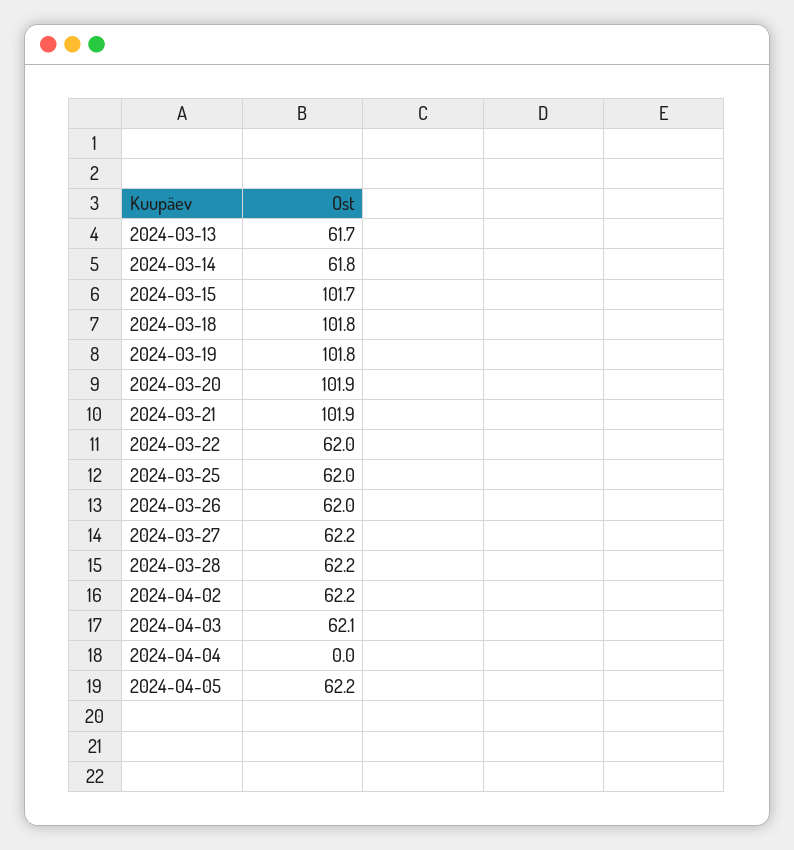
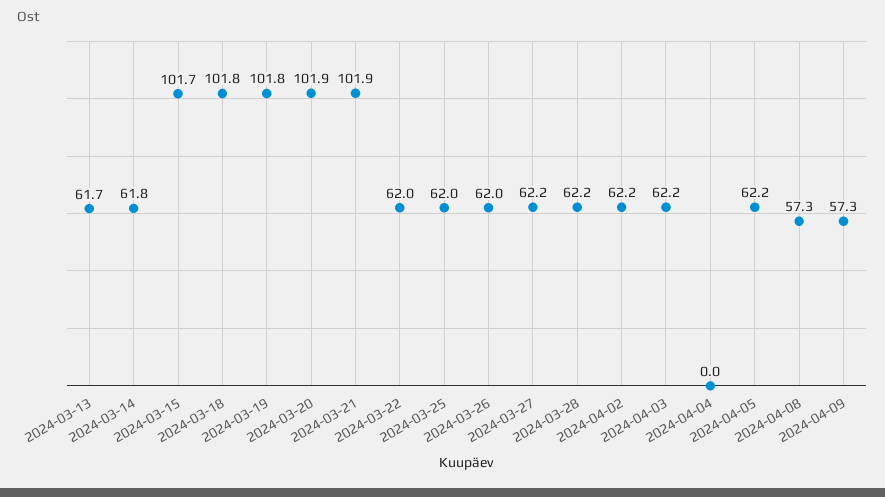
2024-04-03: 62.1 -> 62.2
2024-04-08: none -> 57.3
2024-04-09: none -> 57.3

